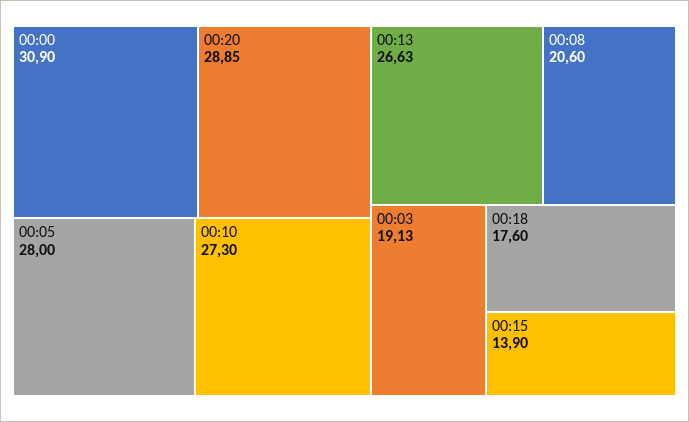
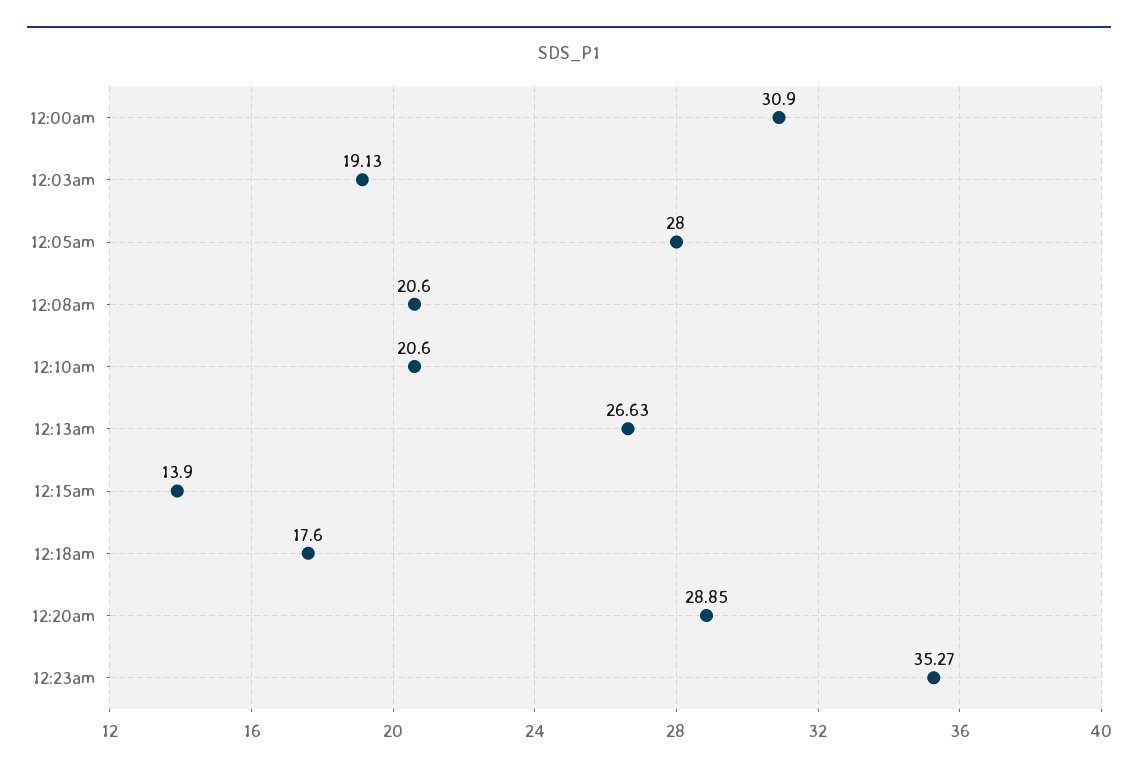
00:10: 27.3 -> 20.6
12:23am: none -> 35.27

